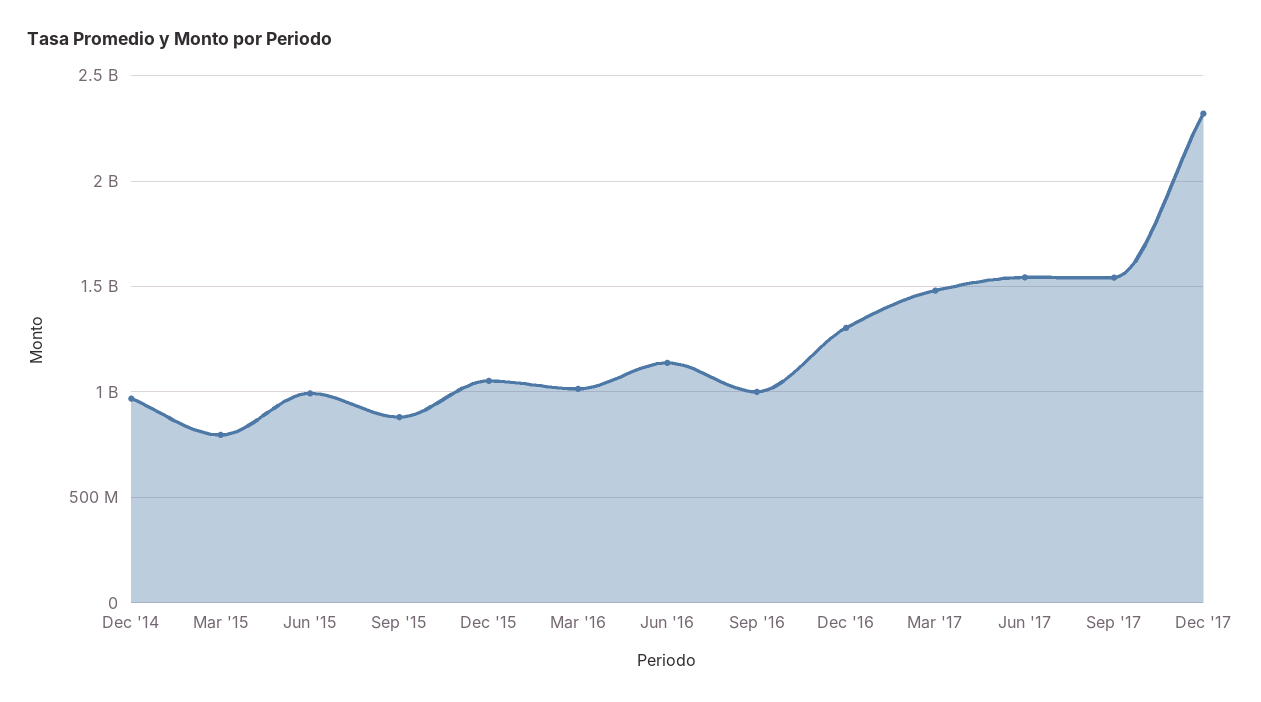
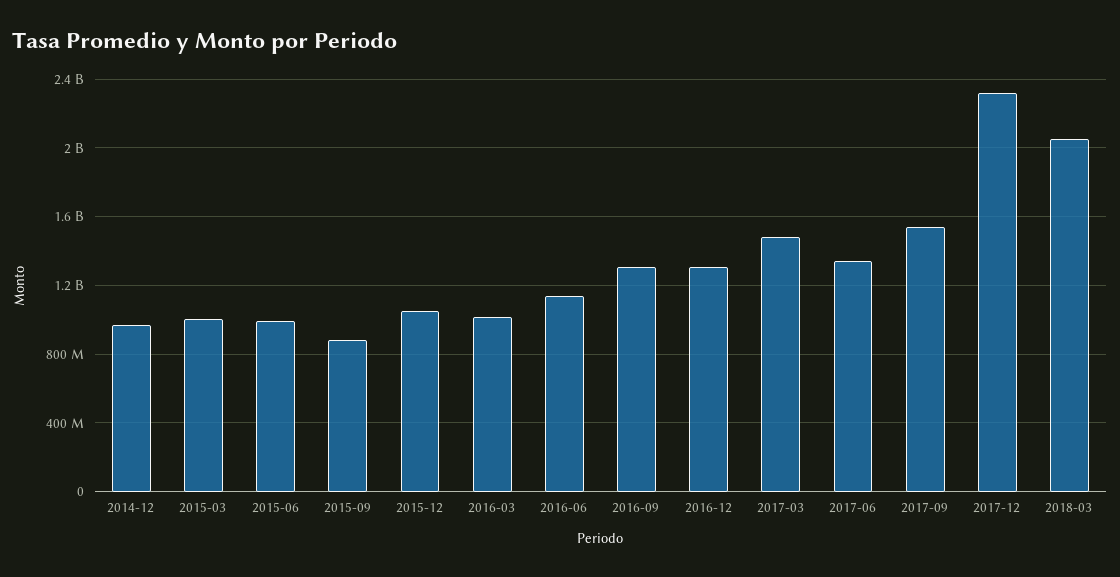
Mar '15: 800000000 -> 1000000000
Sep '16: 1000000000 -> 1300000000
Jun '17: 1550000000 -> 1350000000
2018-03: none -> 2050000000

